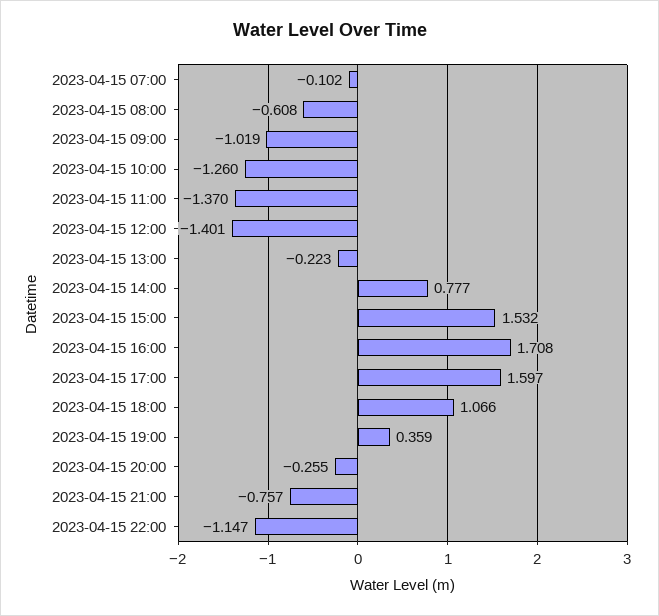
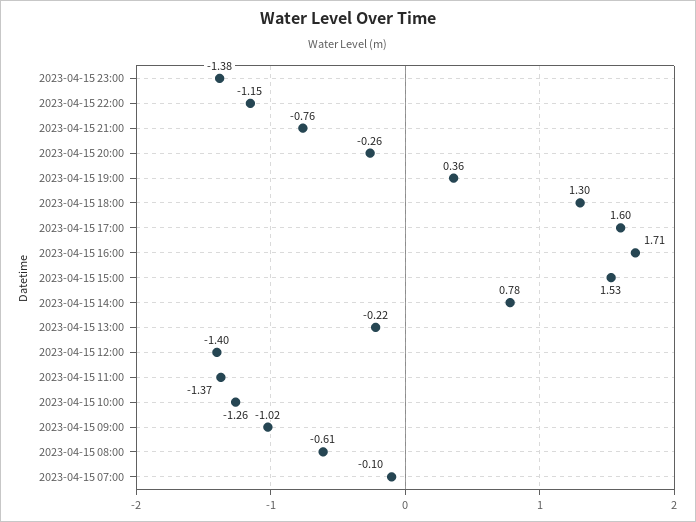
2023-04-15 18:00: 1.066 -> 1.3
2023-04-15 23:00: none -> -1.38

